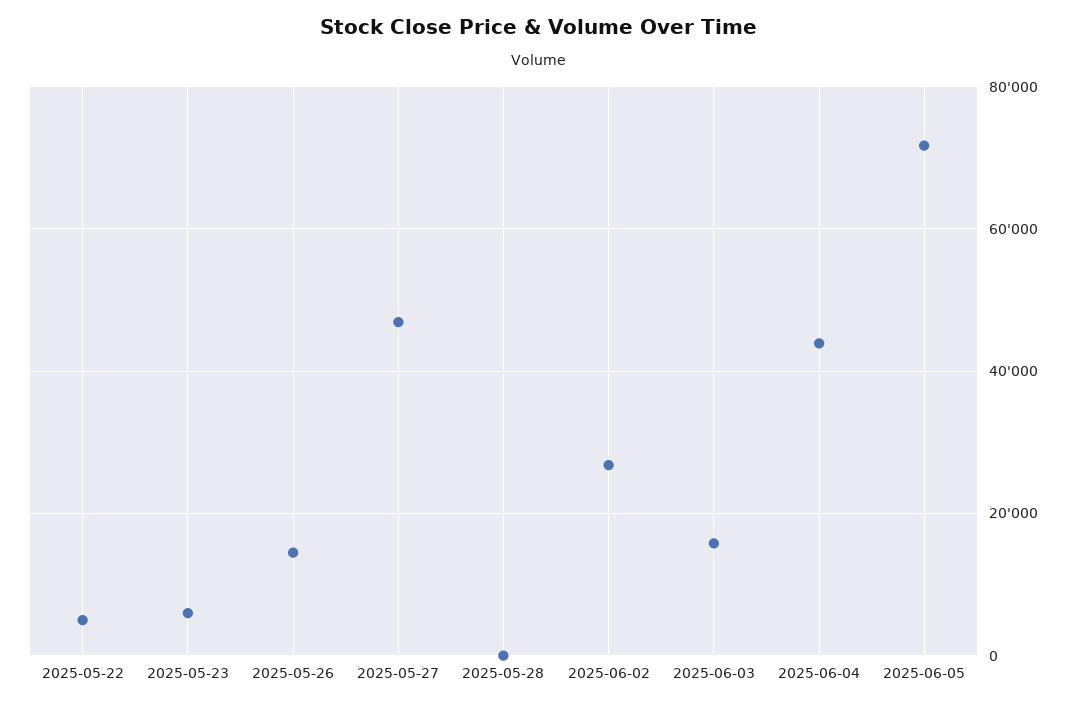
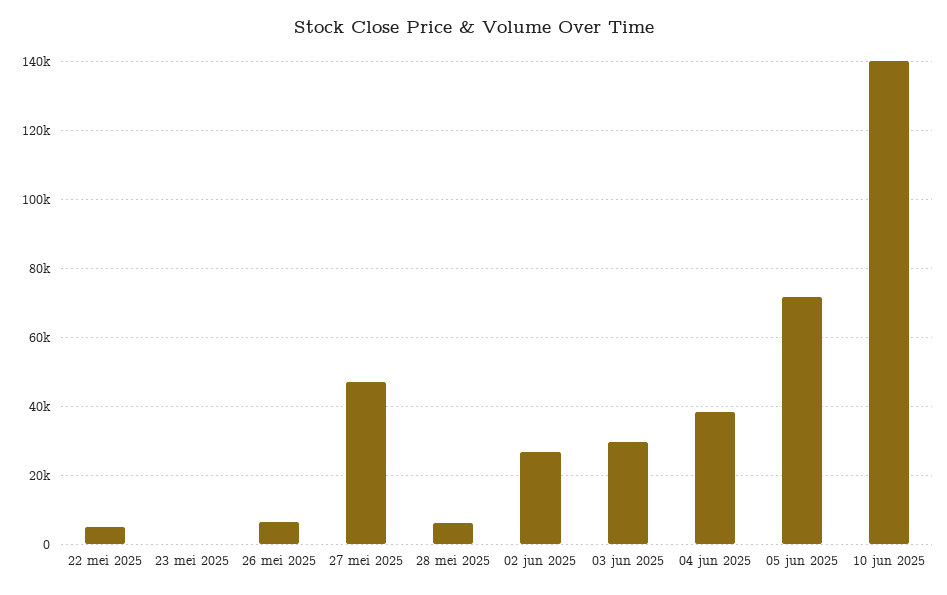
2025-05-23: 6000 -> 0
2025-05-26: 14000 -> 6000
2025-05-28: 0 -> 6000
2025-06-03: 16000 -> 30000
2025-06-04: 44000 -> 38000
10 jun 2025: none -> 140000

